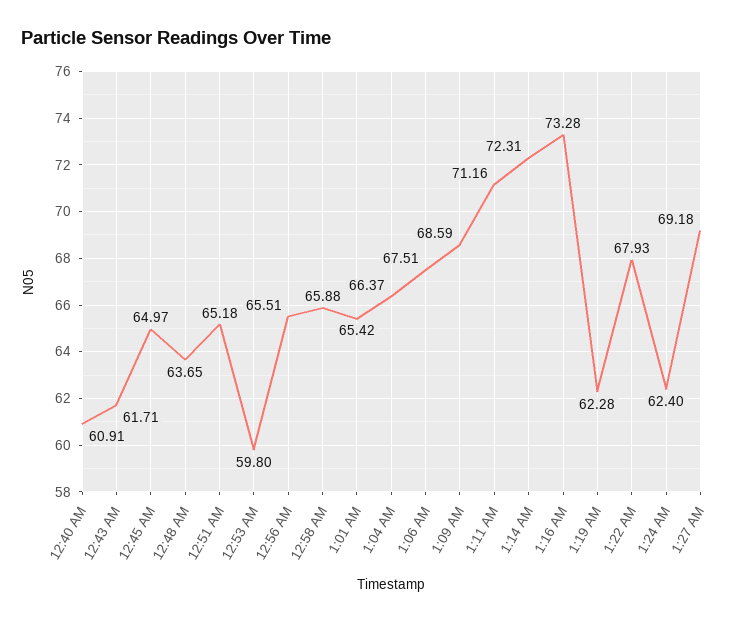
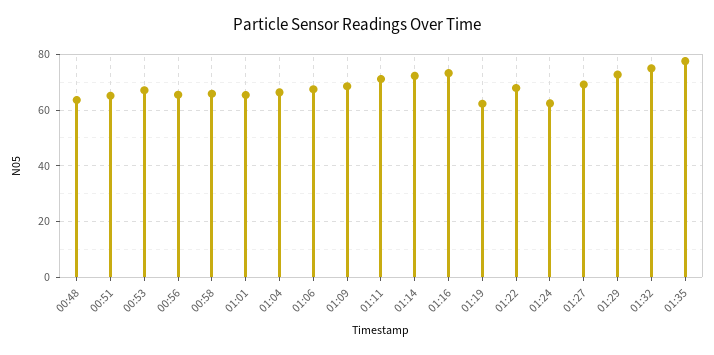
12:40 AM: 60.91 -> none
12:43 AM: 61.71 -> none
12:45 AM: 64.97 -> none
12:53 AM: 59.8 -> 67.5
01:29: none -> 72.5
01:32: none -> 75
01:35: none -> 77.5

